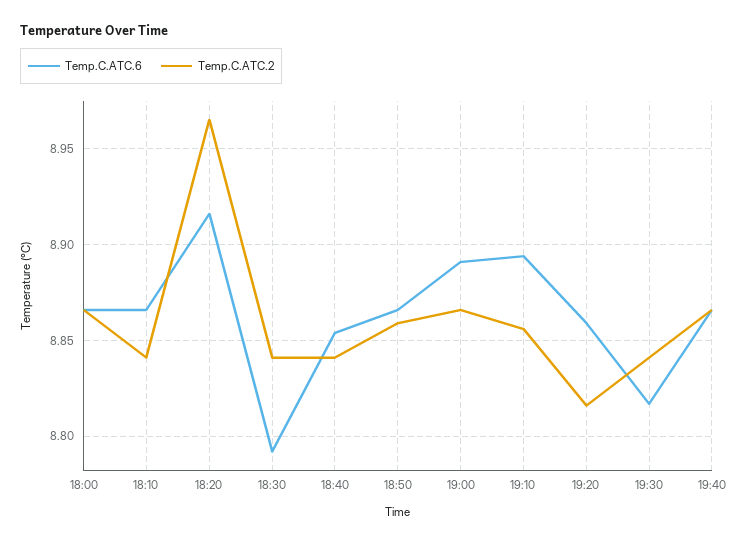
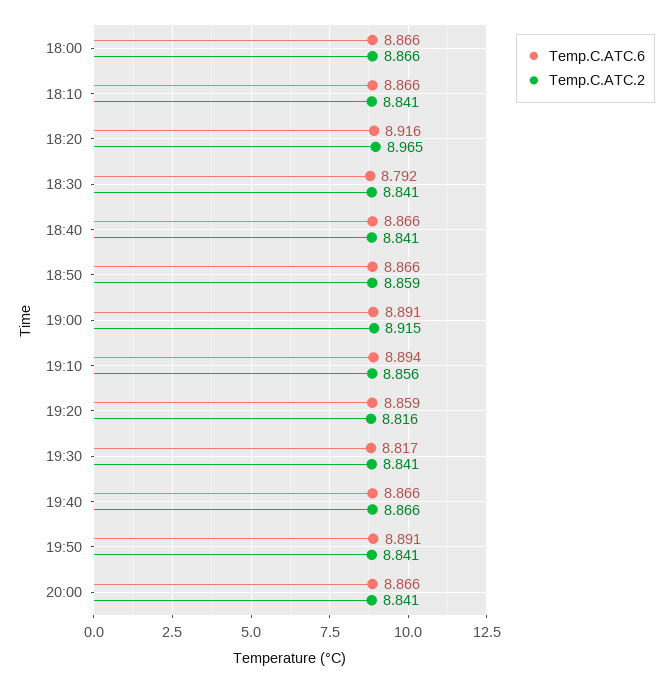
Temp.C.ATC.6, 18:40: 8.855 -> 8.866
Temp.C.ATC.2, 19:00: 8.865 -> 8.915
Temp.C.ATC.6, 19:50: none -> 8.891
Temp.C.ATC.2, 19:50: none -> 8.841
Temp.C.ATC.6, 20:00: none -> 8.866
Temp.C.ATC.2, 20:00: none -> 8.841

